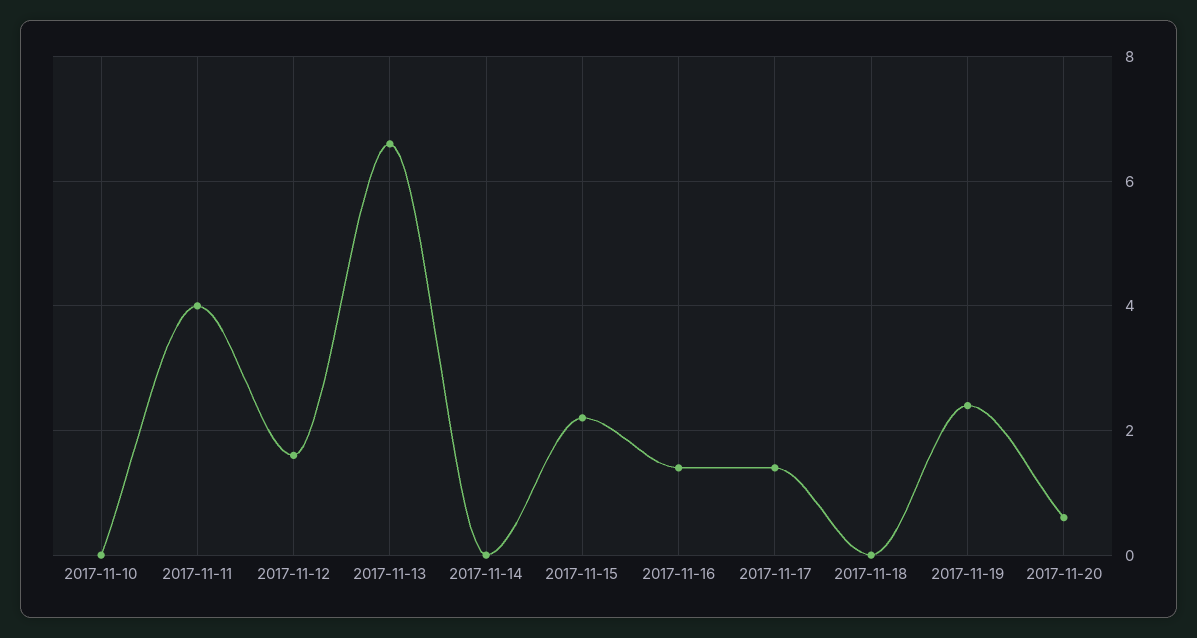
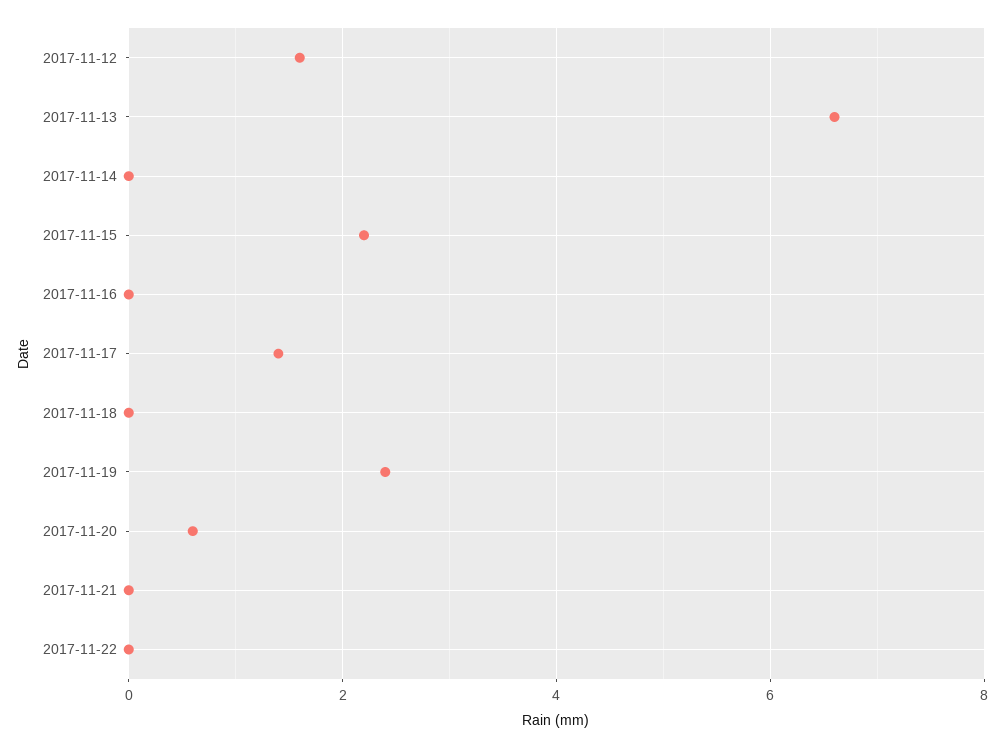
2017-11-10: 0 -> none
2017-11-11: 4 -> none
2017-11-16: 1.5 -> 0
2017-11-21: none -> 0
2017-11-22: none -> 0

